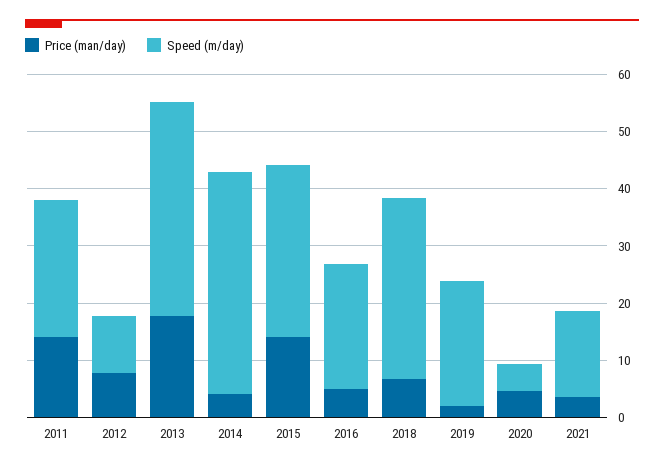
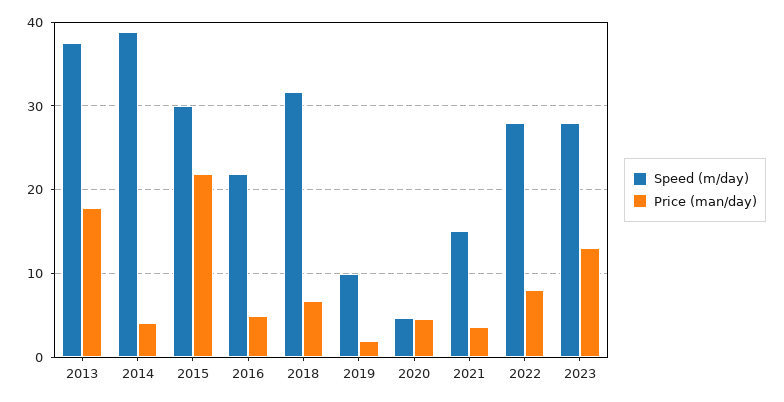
Price (man/day), 2011: 14 -> none
Speed (m/day), 2011: 24 -> none
Price (man/day), 2012: 8 -> none
Speed (m/day), 2012: 10 -> none
Price (man/day), 2015: 14 -> 22
Speed (m/day), 2019: 22 -> 10
Speed (m/day), 2022: none -> 28
Price (man/day), 2022: none -> 8
Speed (m/day), 2023: none -> 28
Price (man/day), 2023: none -> 13

